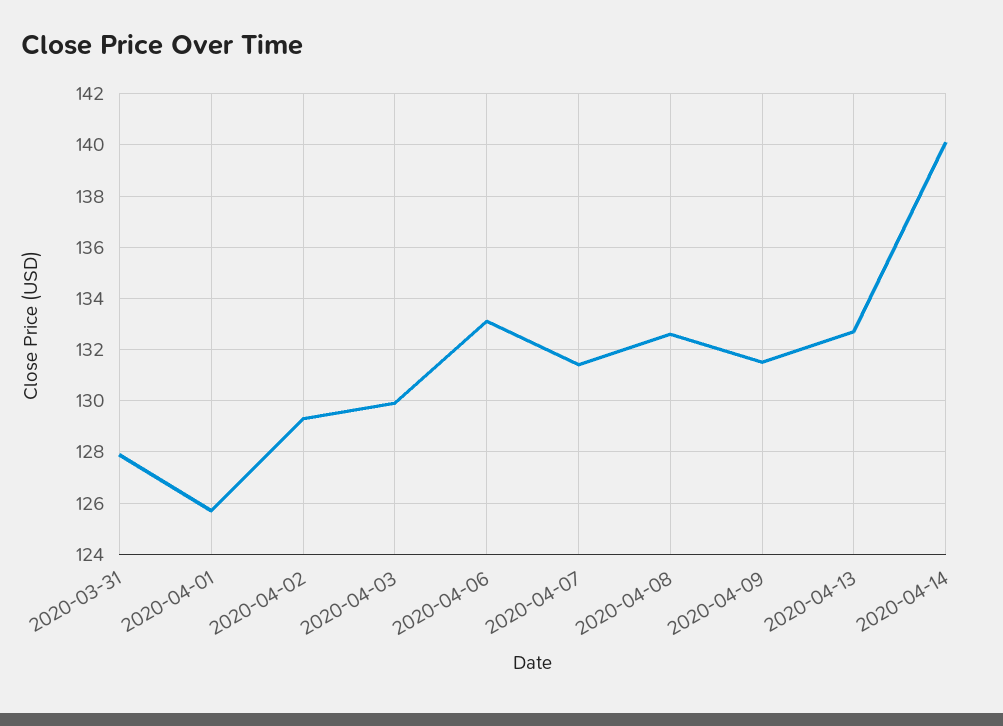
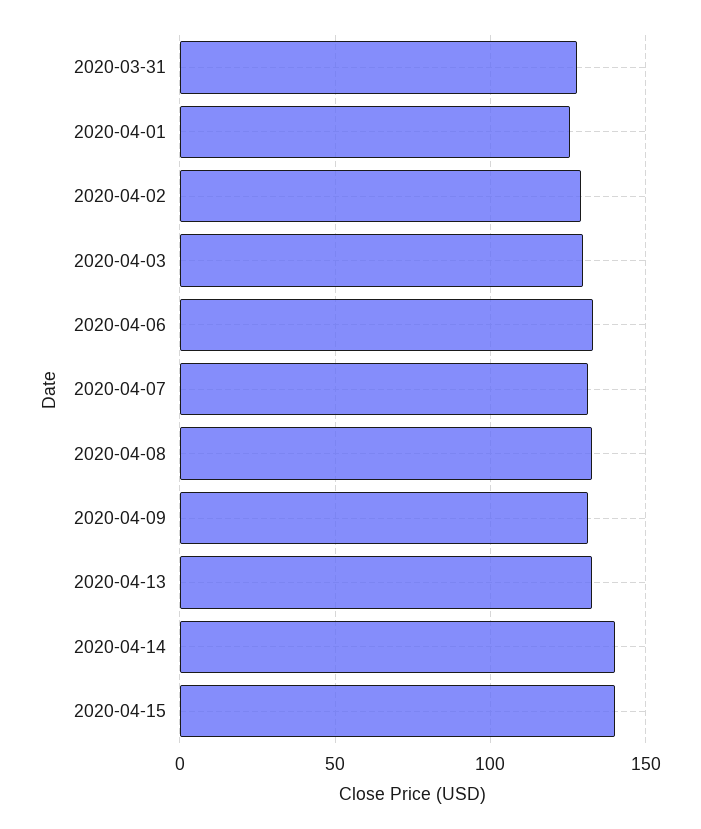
2020-04-15: none -> 140

